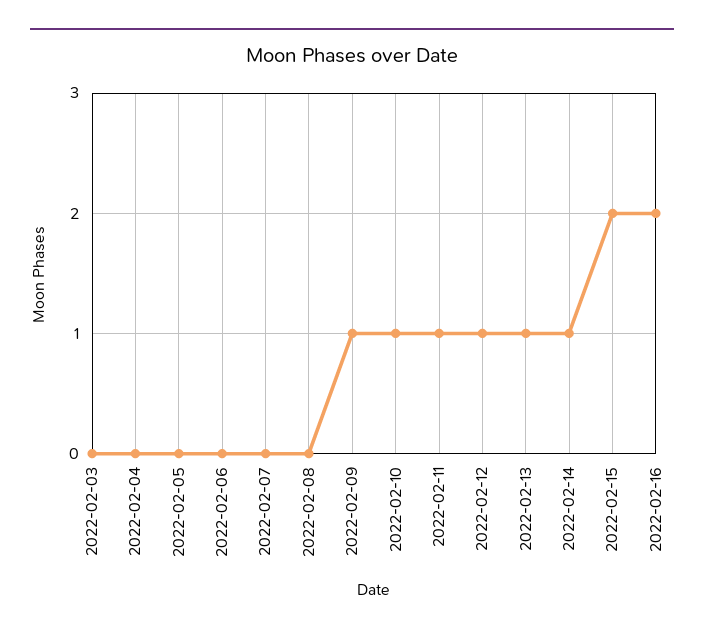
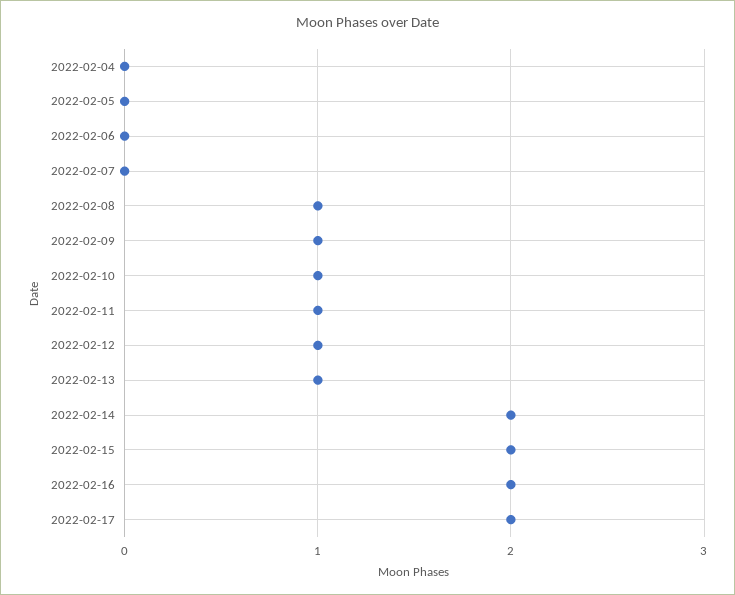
2022-02-03: 0 -> none
2022-02-08: 0 -> 1
2022-02-14: 1 -> 2
2022-02-17: none -> 2

